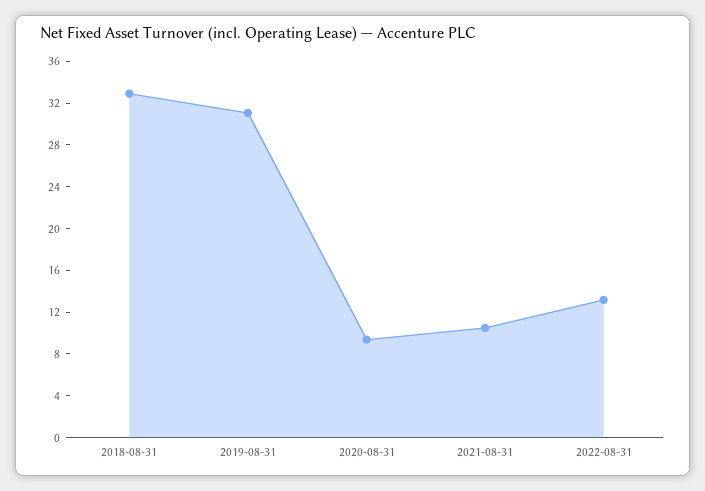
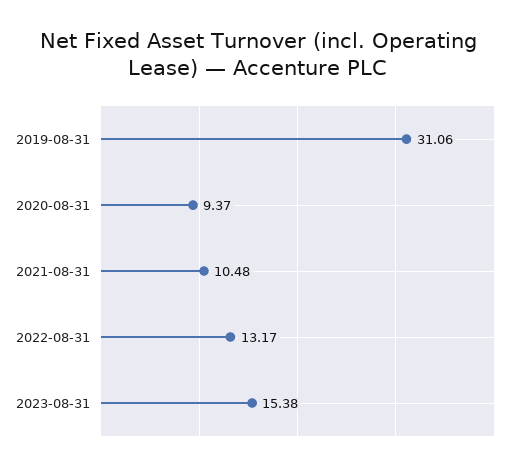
2018-08-31: 33 -> none
2023-08-31: none -> 15.38

